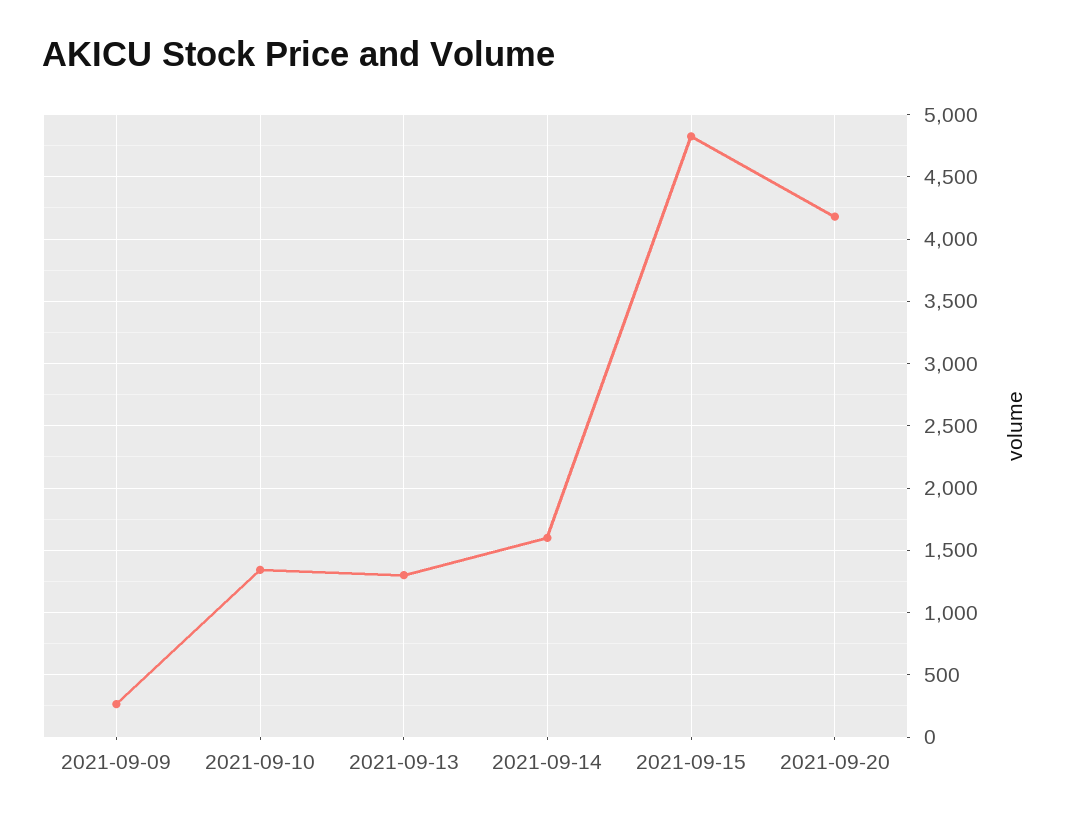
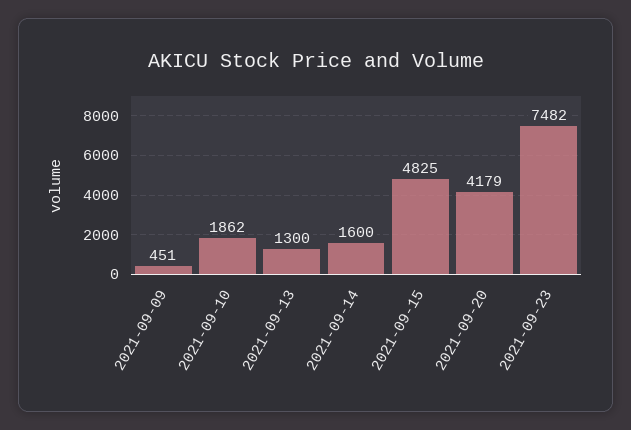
2021-09-09: 250 -> 451
2021-09-10: 1350 -> 1862
2021-09-23: none -> 7482

